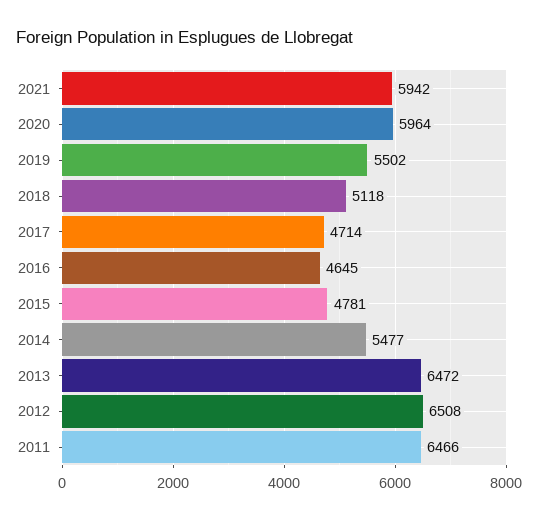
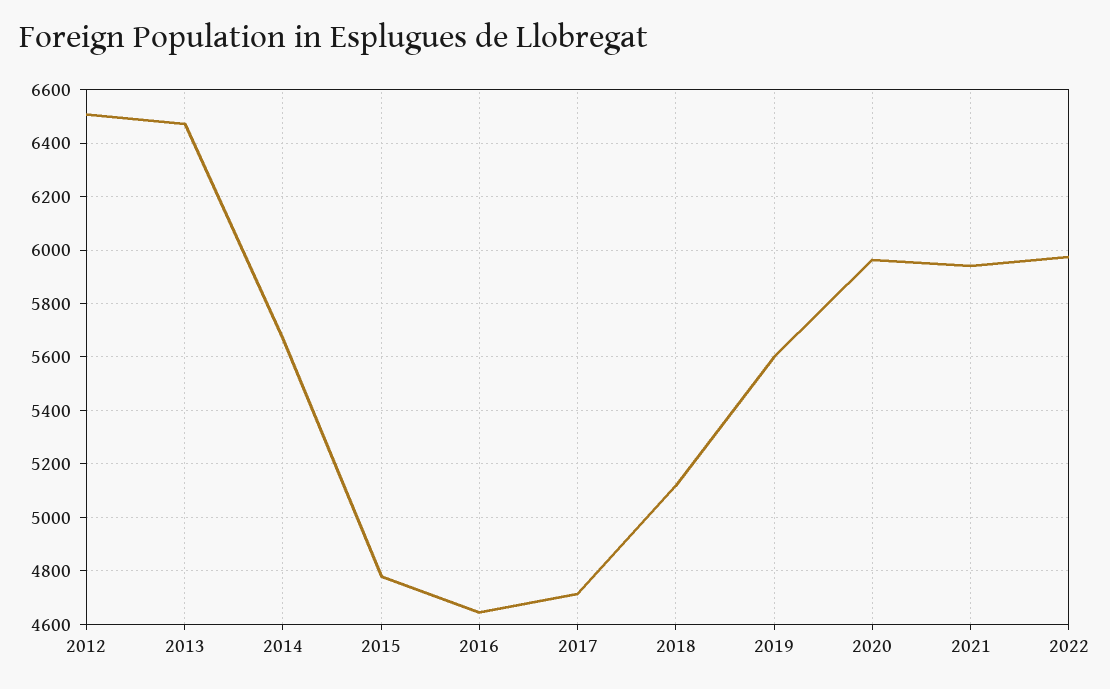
2019: 5502 -> 5600
2014: 5477 -> 5675
2011: 6466 -> none
2022: none -> 5975

